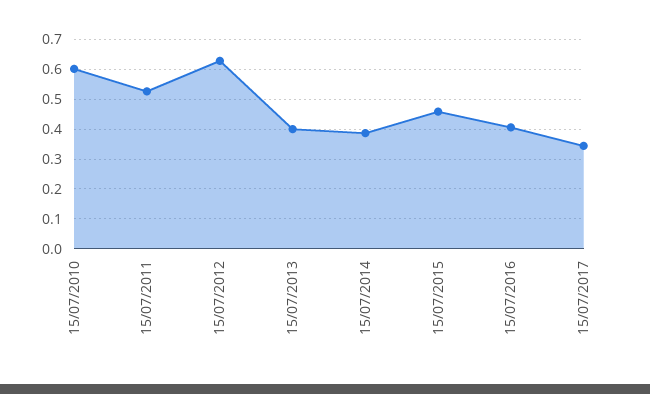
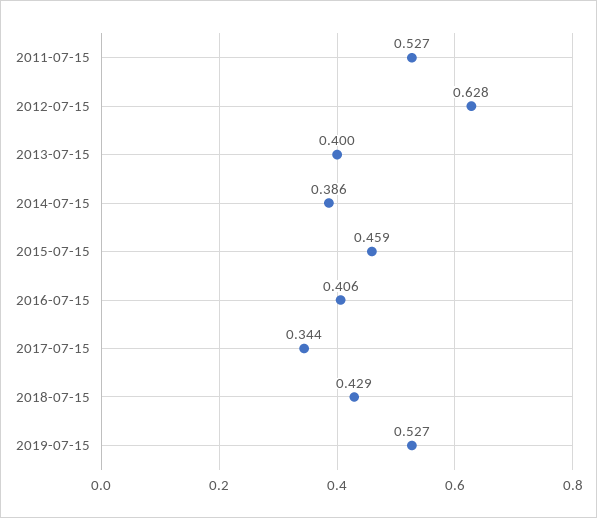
15/07/2010: 0.6 -> none
2018-07-15: none -> 0.429
2019-07-15: none -> 0.527

